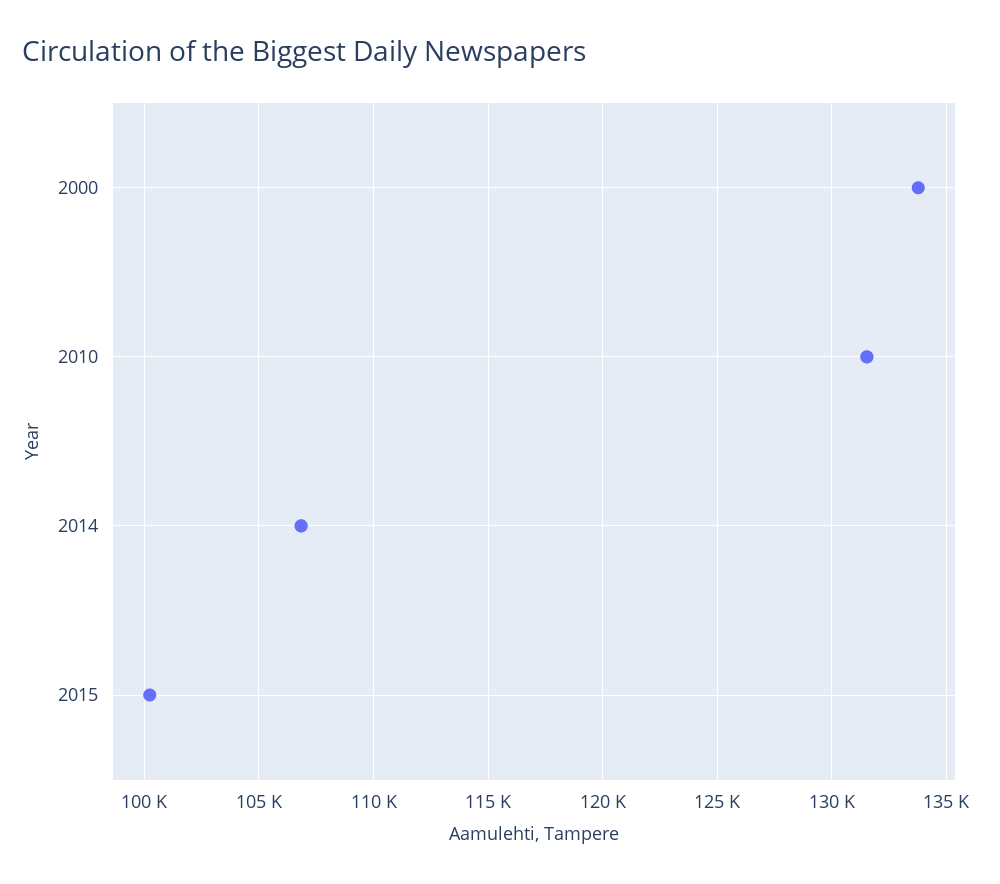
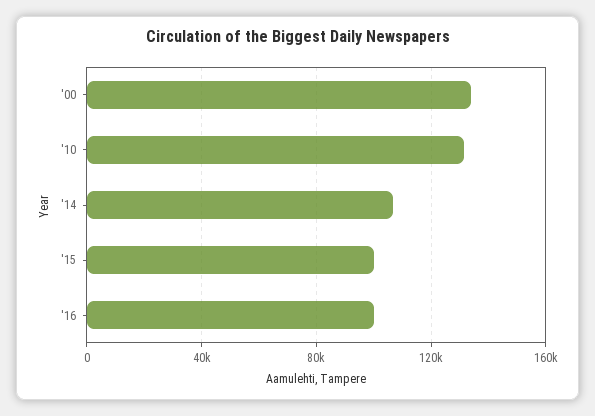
'16: none -> 100000

